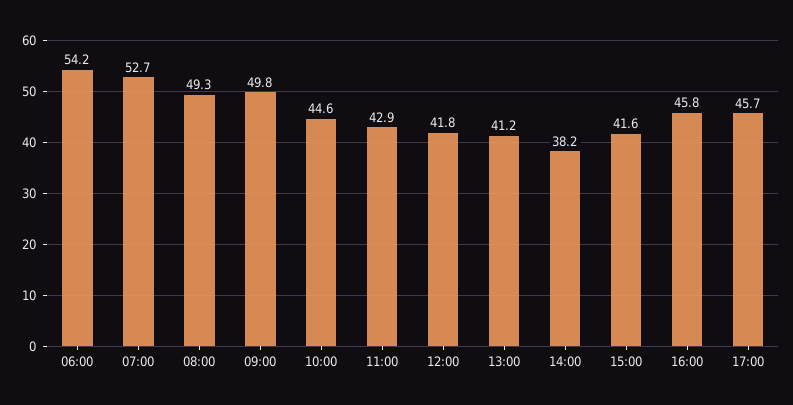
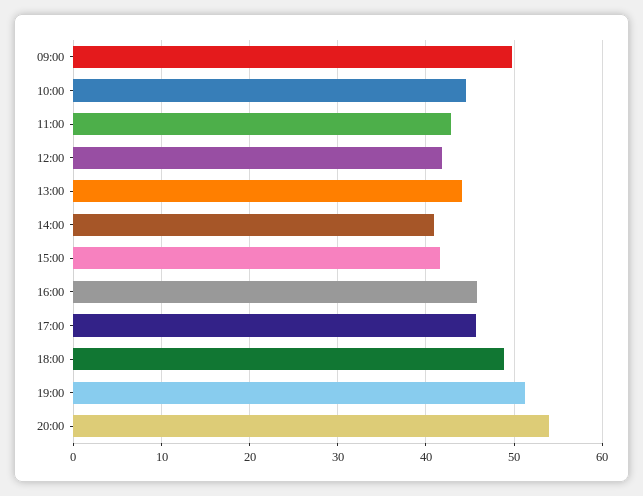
06:00: 54.2 -> none
07:00: 52.7 -> none
08:00: 49.3 -> none
13:00: 41.2 -> 44
14:00: 38.2 -> 41
18:00: none -> 49
19:00: none -> 51
20:00: none -> 54

